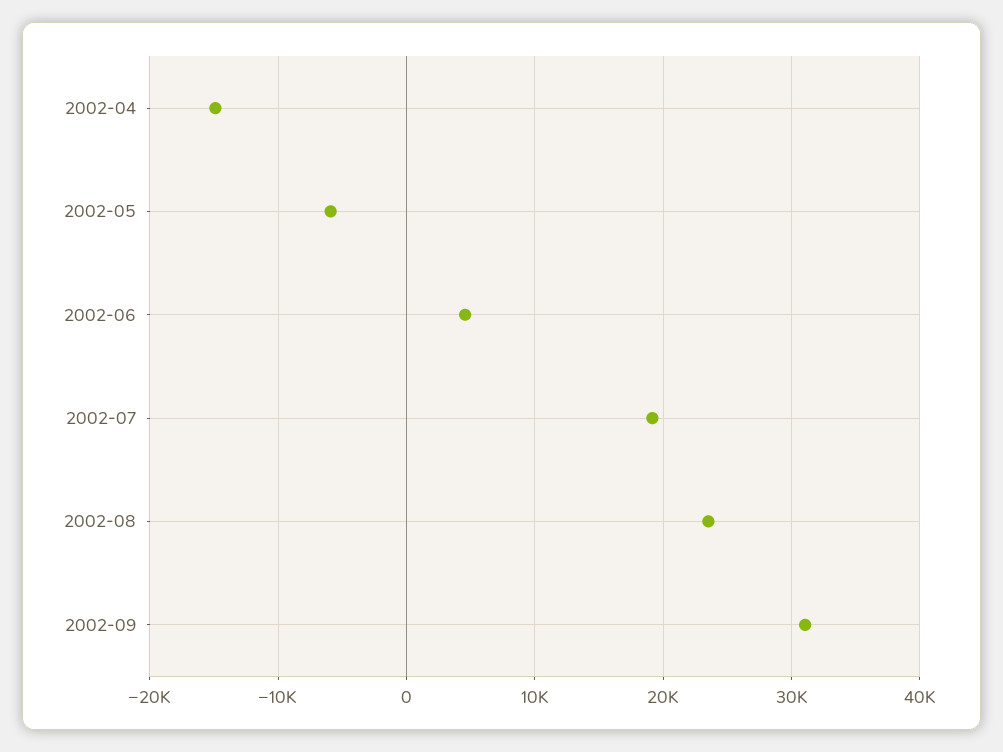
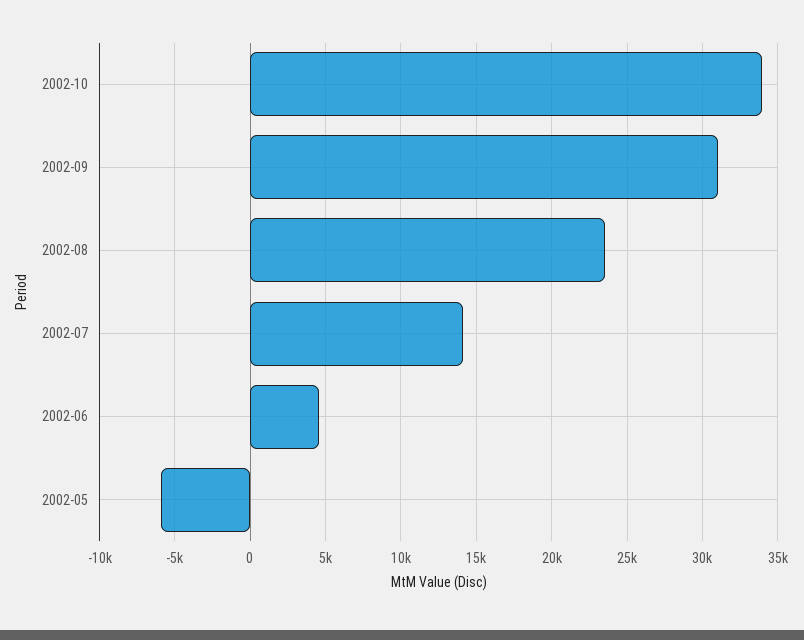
2002-04: -15000 -> none
2002-07: 19000 -> 14000
2002-10: none -> 34000

